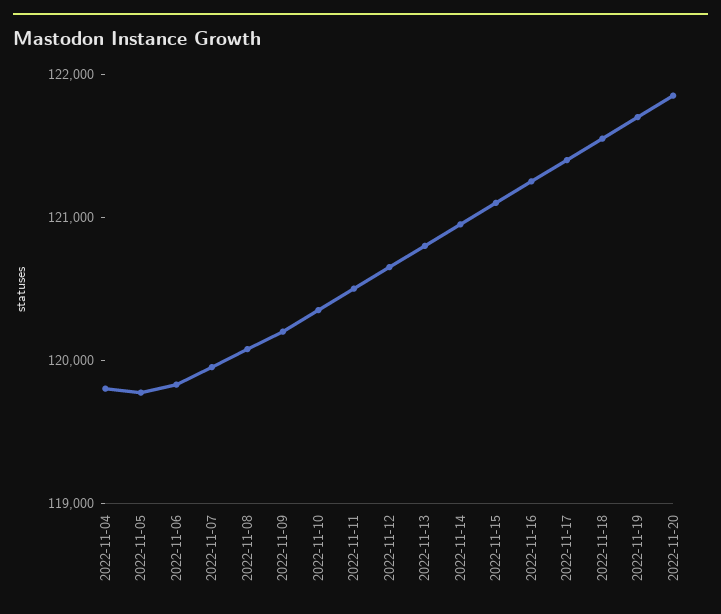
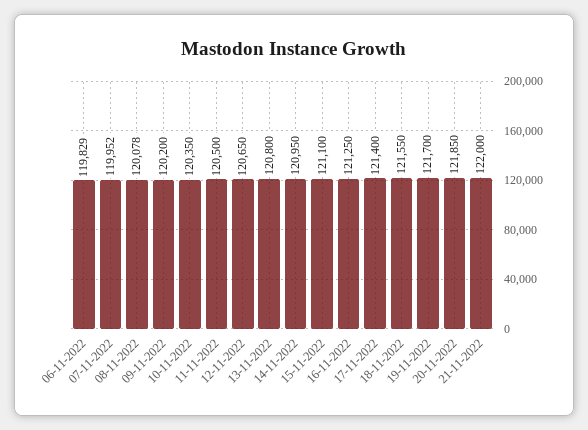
2022-11-04: 119800 -> none
2022-11-05: 119800 -> none
21-11-2022: none -> 122000

